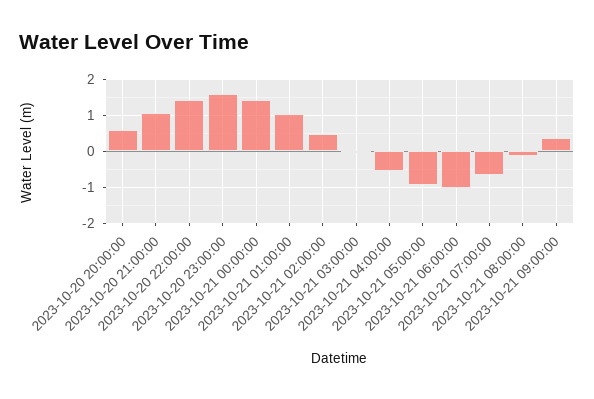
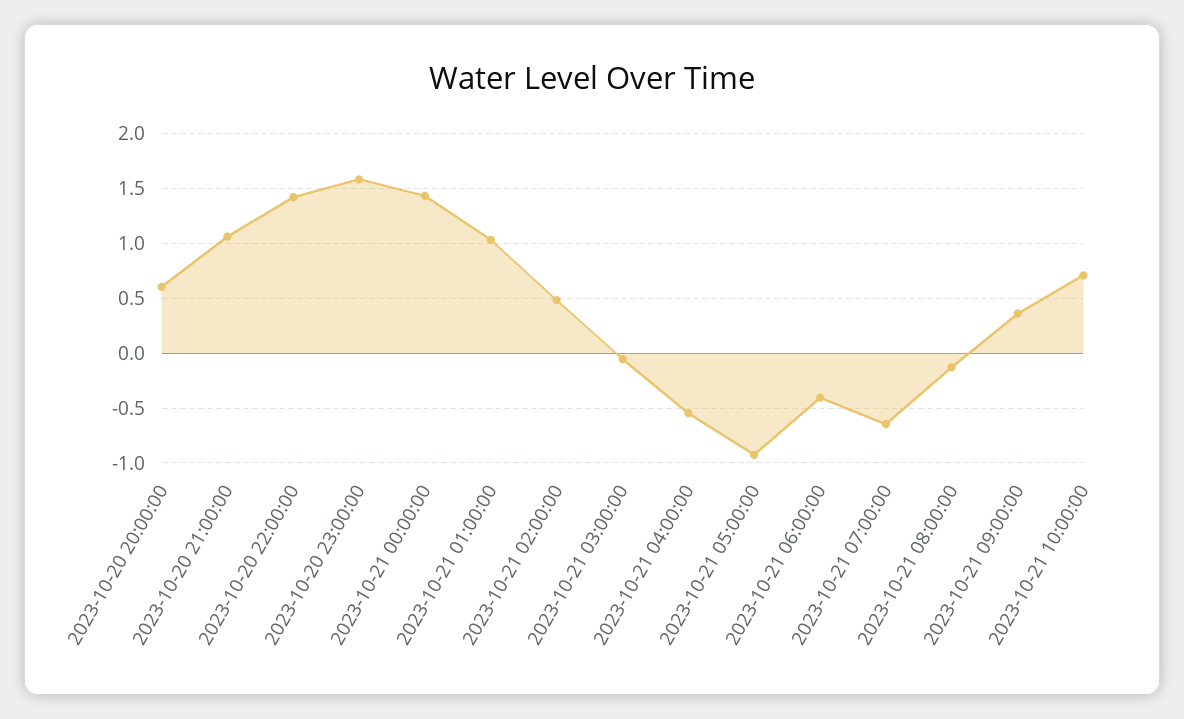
2023-10-21 06:00:00: -1 -> -0.4
2023-10-21 10:00:00: none -> 0.7

